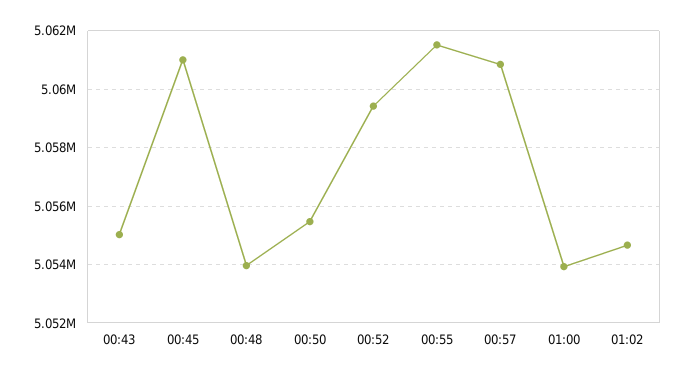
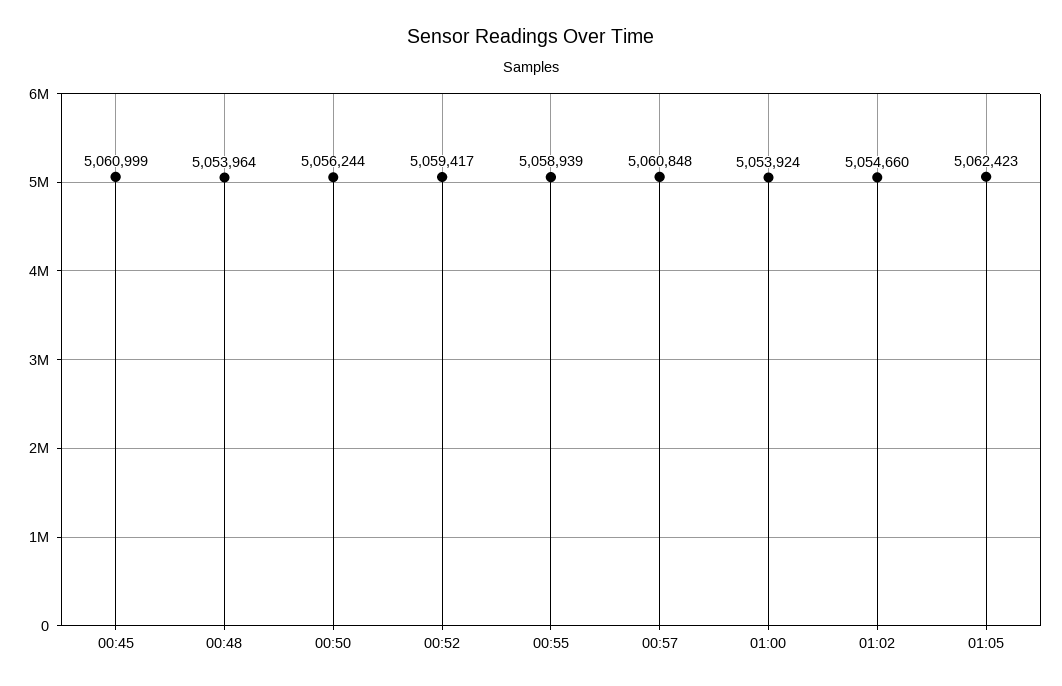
00:43: 5055000 -> none
00:50: 5055500 -> 5056244
00:55: 5061500 -> 5058939
01:05: none -> 5062423

